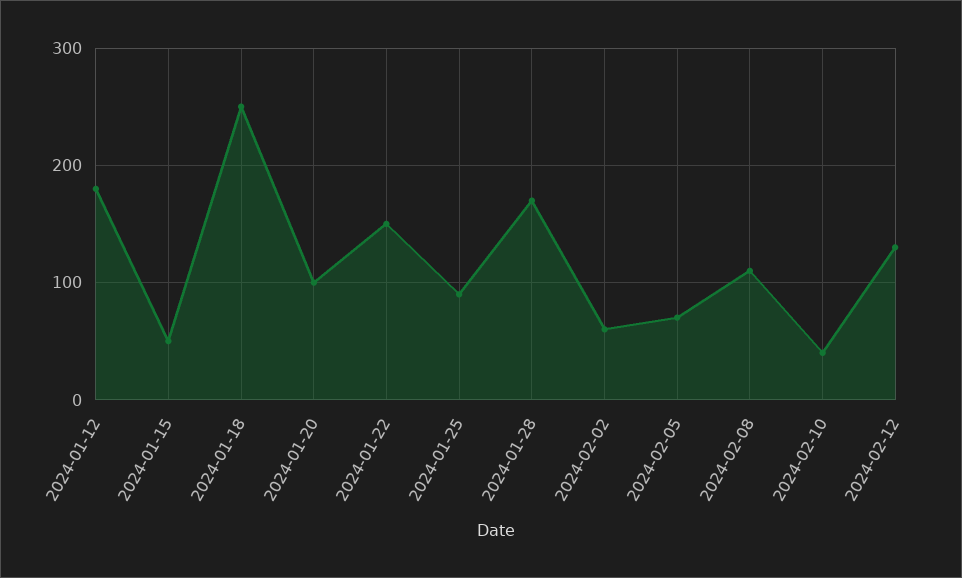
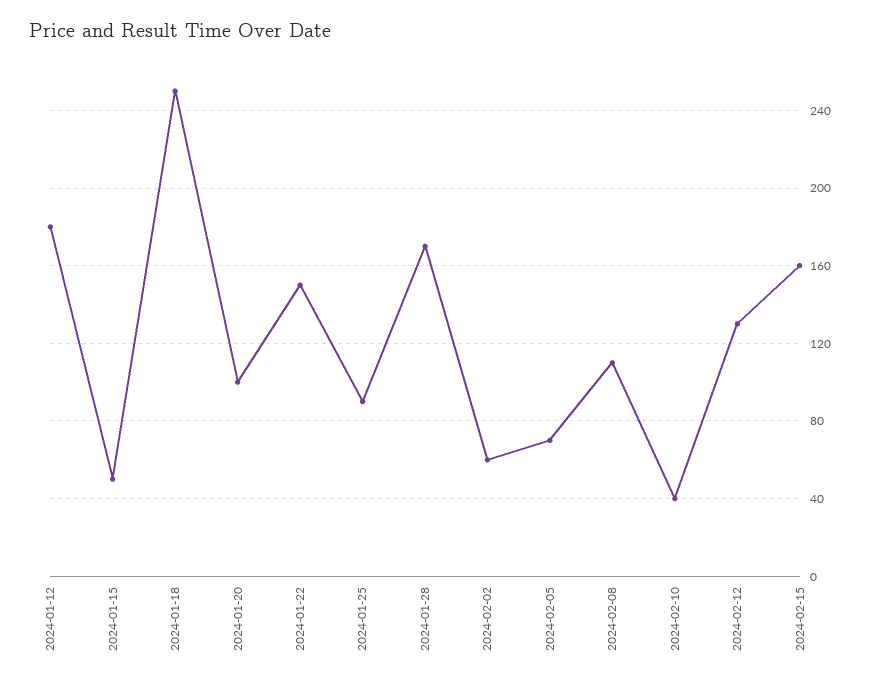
2024-02-15: none -> 160

